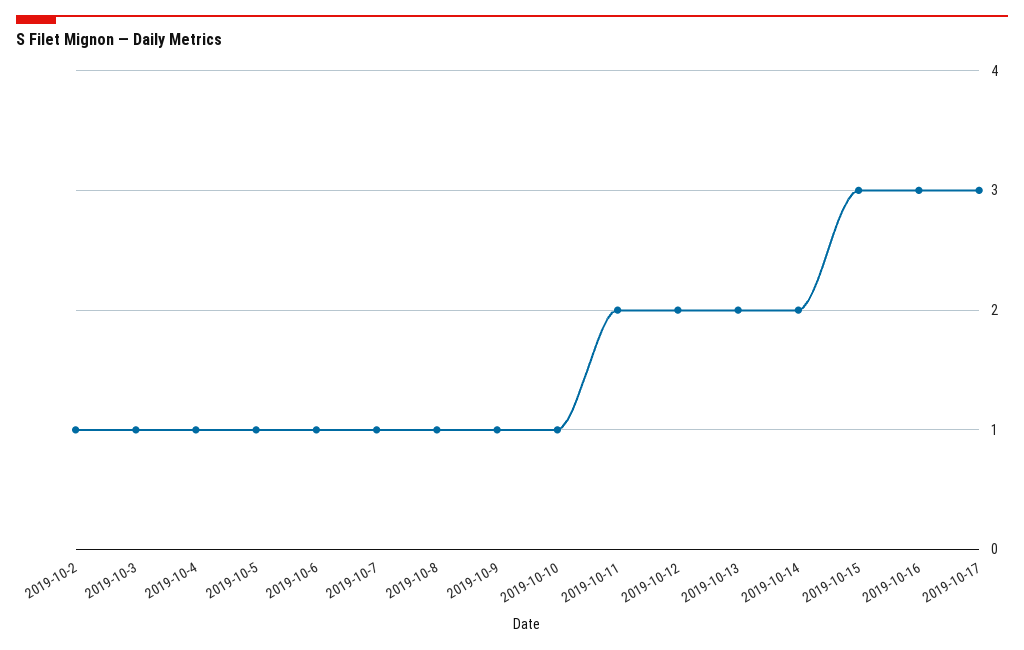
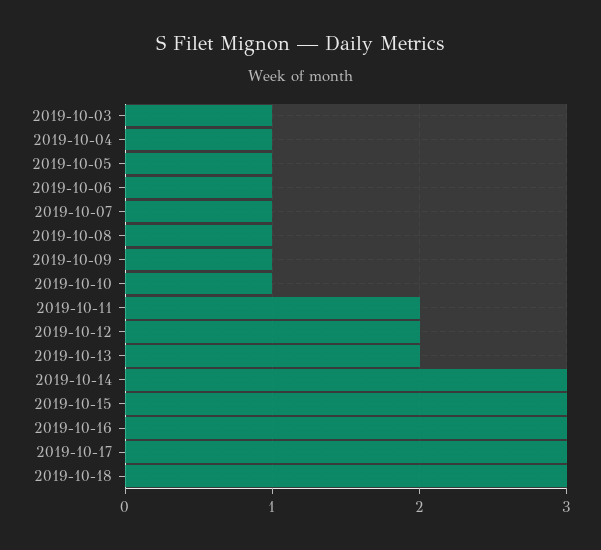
2019-10-2: 1 -> none
2019-10-14: 2 -> 3
2019-10-18: none -> 3

